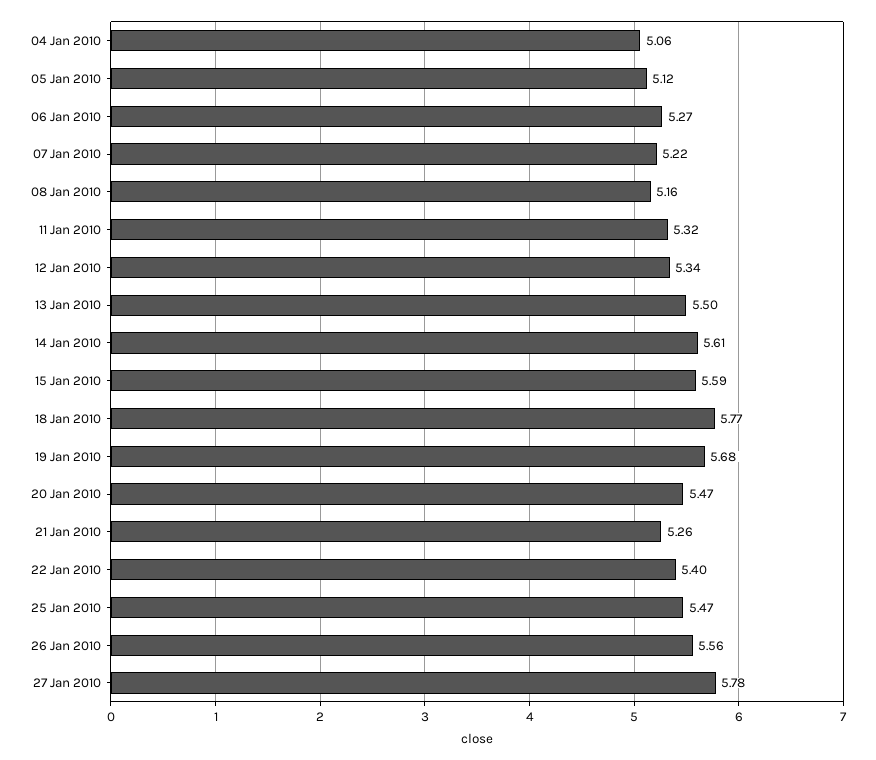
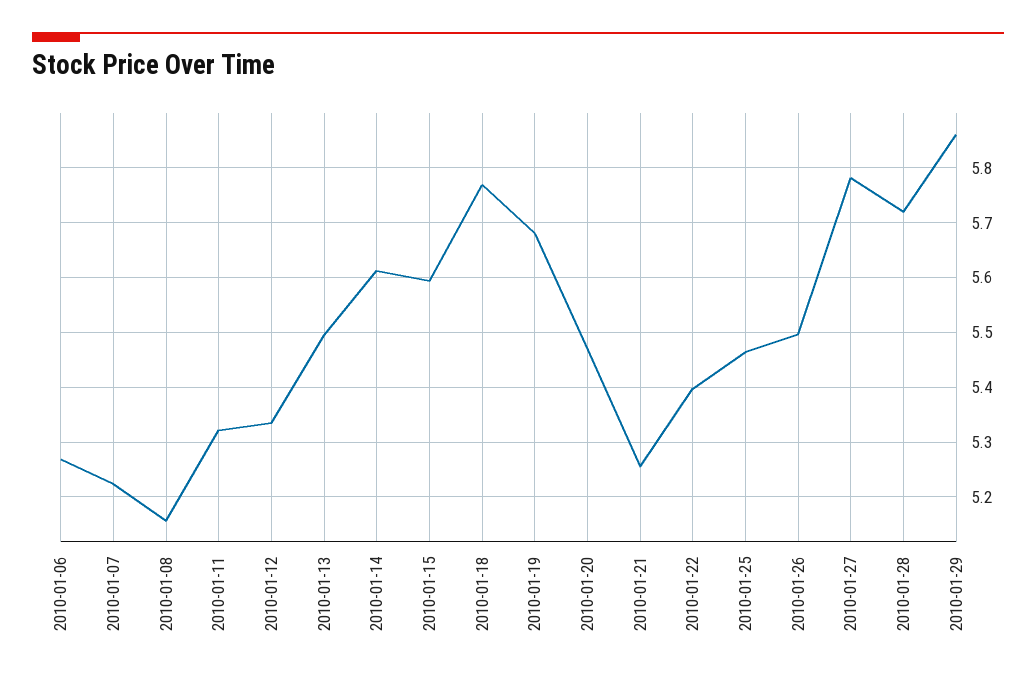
04 Jan 2010: 5.06 -> none
05 Jan 2010: 5.12 -> none
26 Jan 2010: 5.56 -> 5.5
2010-01-28: none -> 5.72
2010-01-29: none -> 5.86

